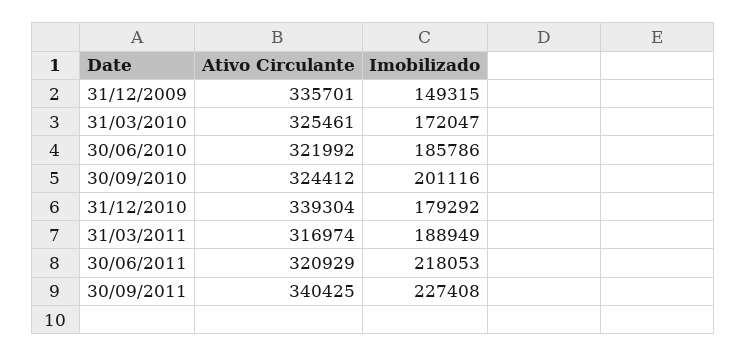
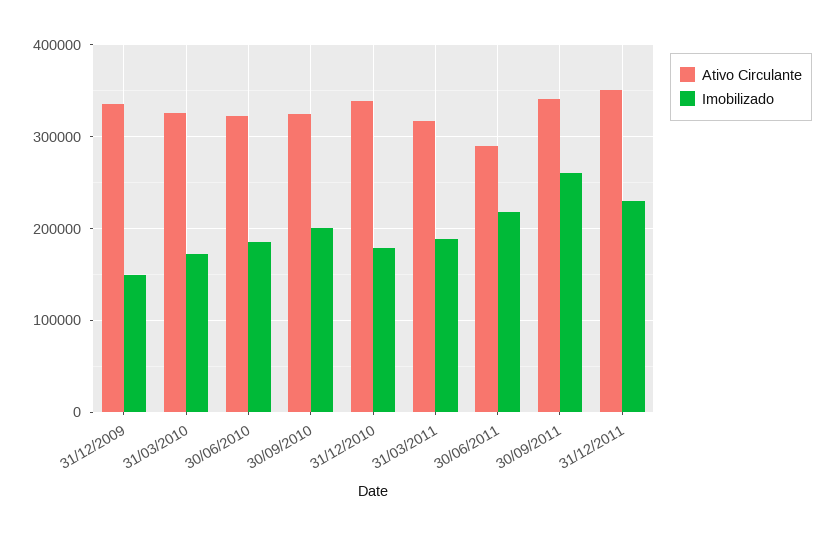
Ativo Circulante, 30/06/2011: 320929 -> 290000
Imobilizado, 30/09/2011: 227408 -> 260000
Ativo Circulante, 31/12/2011: none -> 350000
Imobilizado, 31/12/2011: none -> 230000

